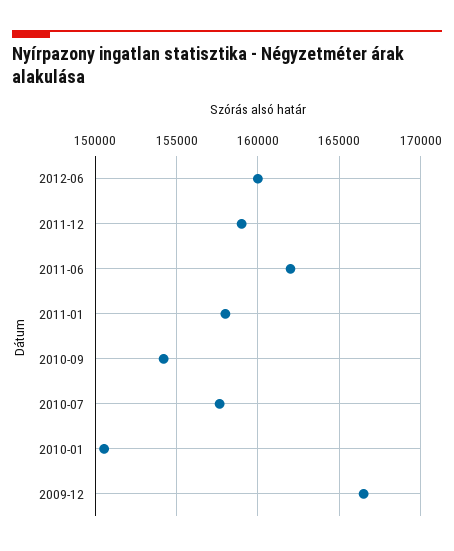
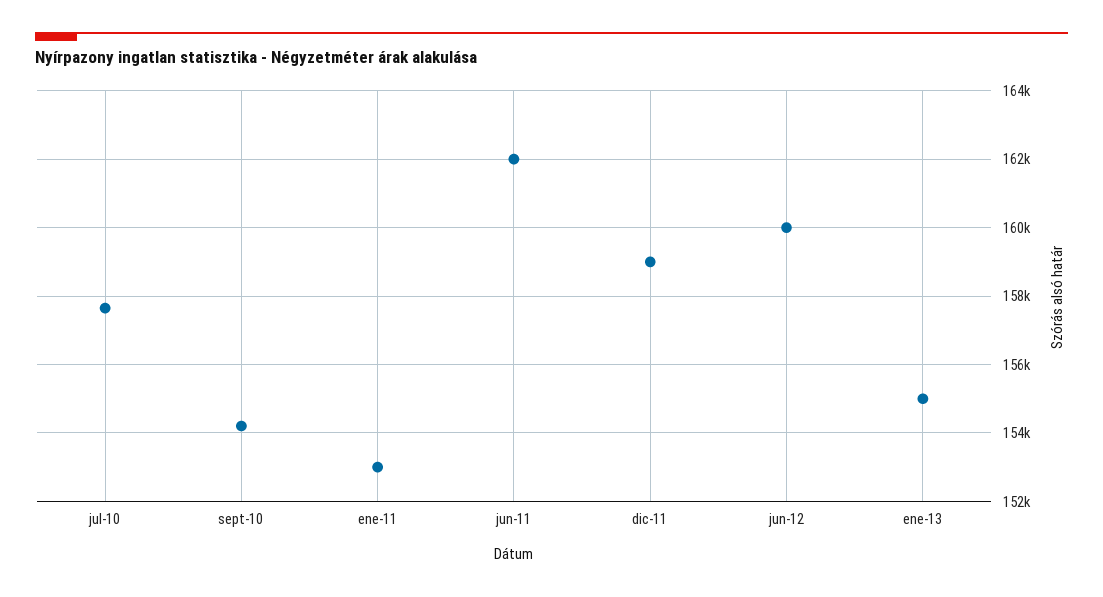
2011-01: 158000 -> 153000
2010-01: 150500 -> none
2009-12: 166500 -> none
ene-13: none -> 155000

